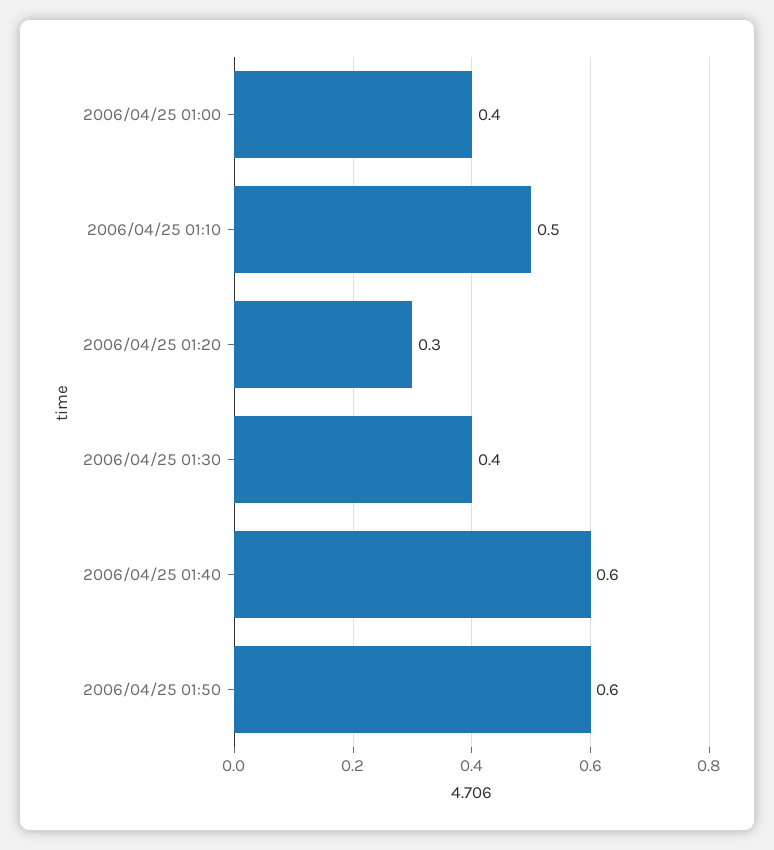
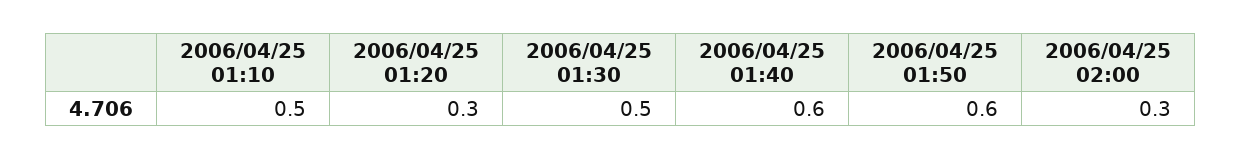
2006/04/25 01:00: 0.4 -> none
2006/04/25 01:30: 0.4 -> 0.5
2006/04/25 02:00: none -> 0.3

